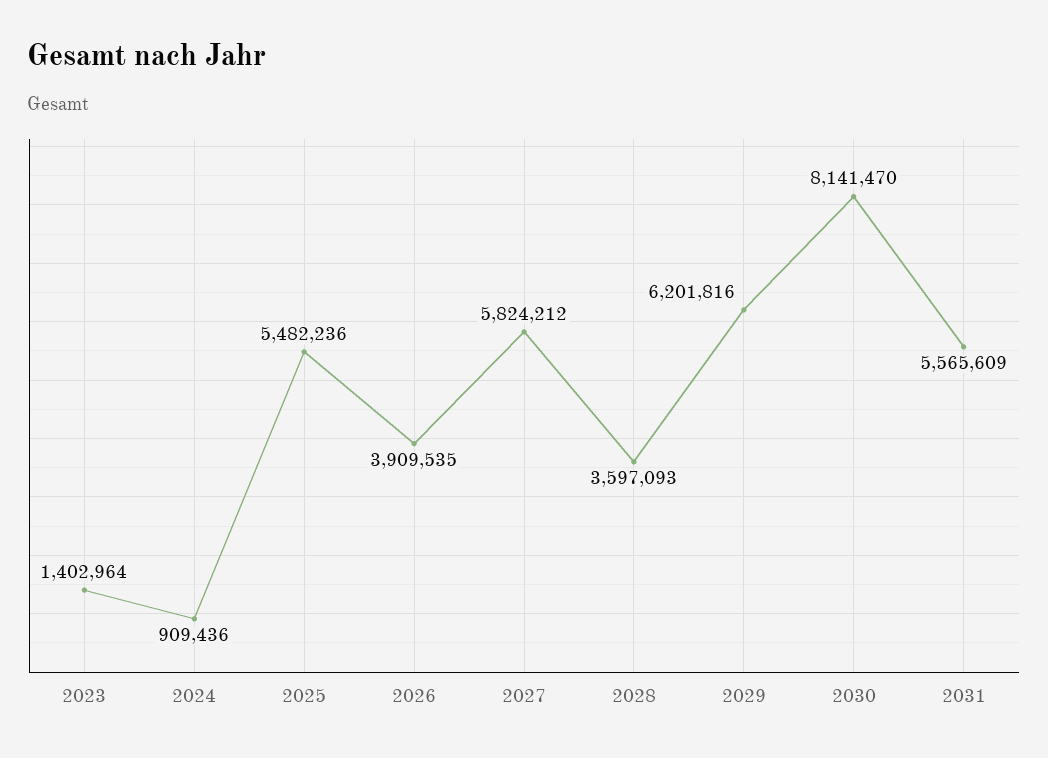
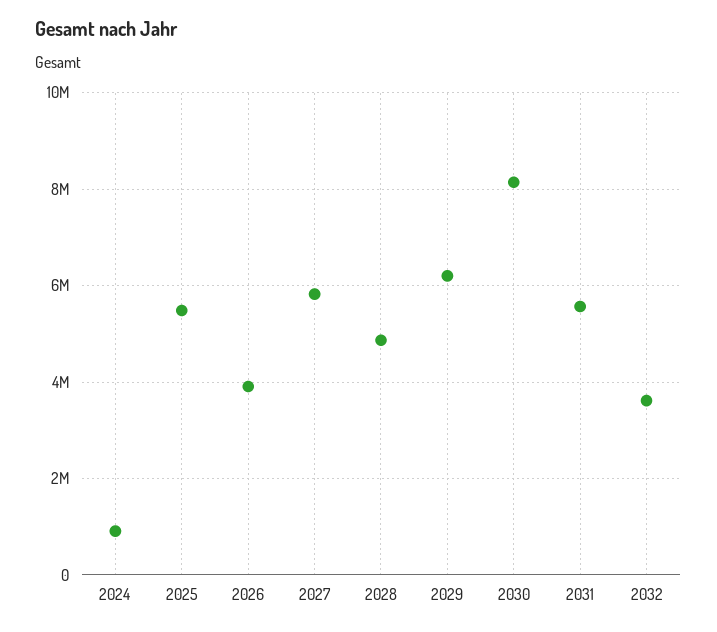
2023: 1402964 -> none
2028: 3597093 -> 4800000
2032: none -> 3600000

